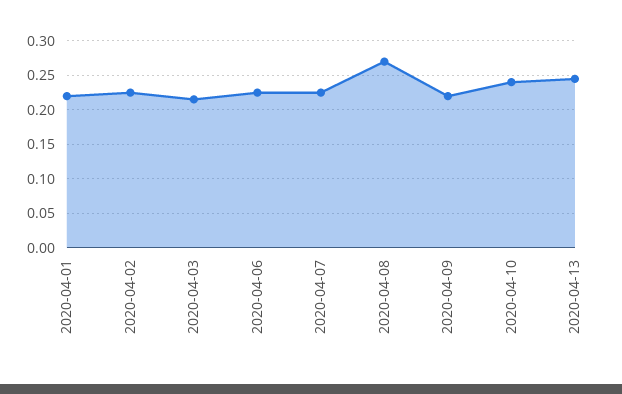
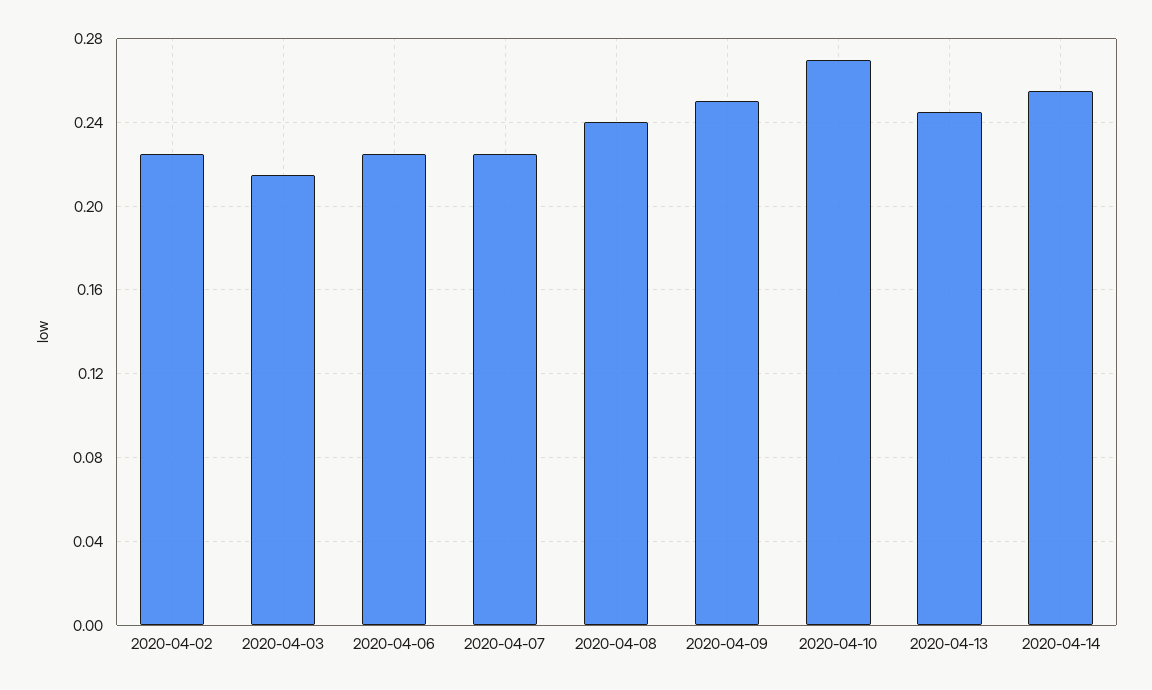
2020-04-01: 0.22 -> none
2020-04-08: 0.27 -> 0.24
2020-04-09: 0.22 -> 0.25
2020-04-10: 0.24 -> 0.27
2020-04-14: none -> 0.255

